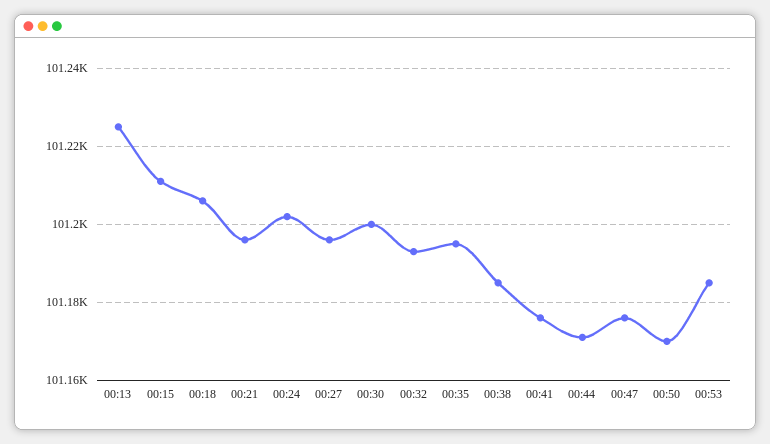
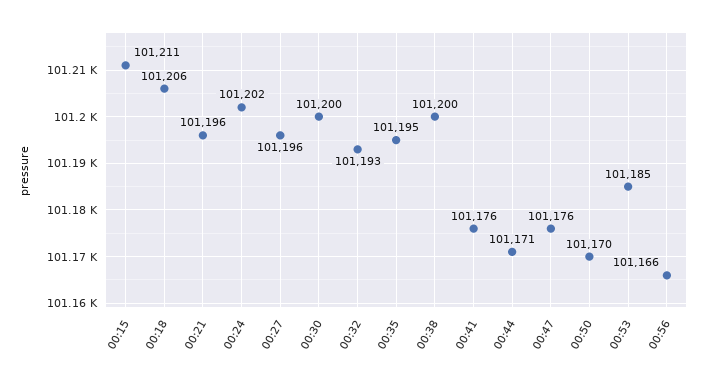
00:13: 101225 -> none
00:38: 101185 -> 101200
00:56: none -> 101166

